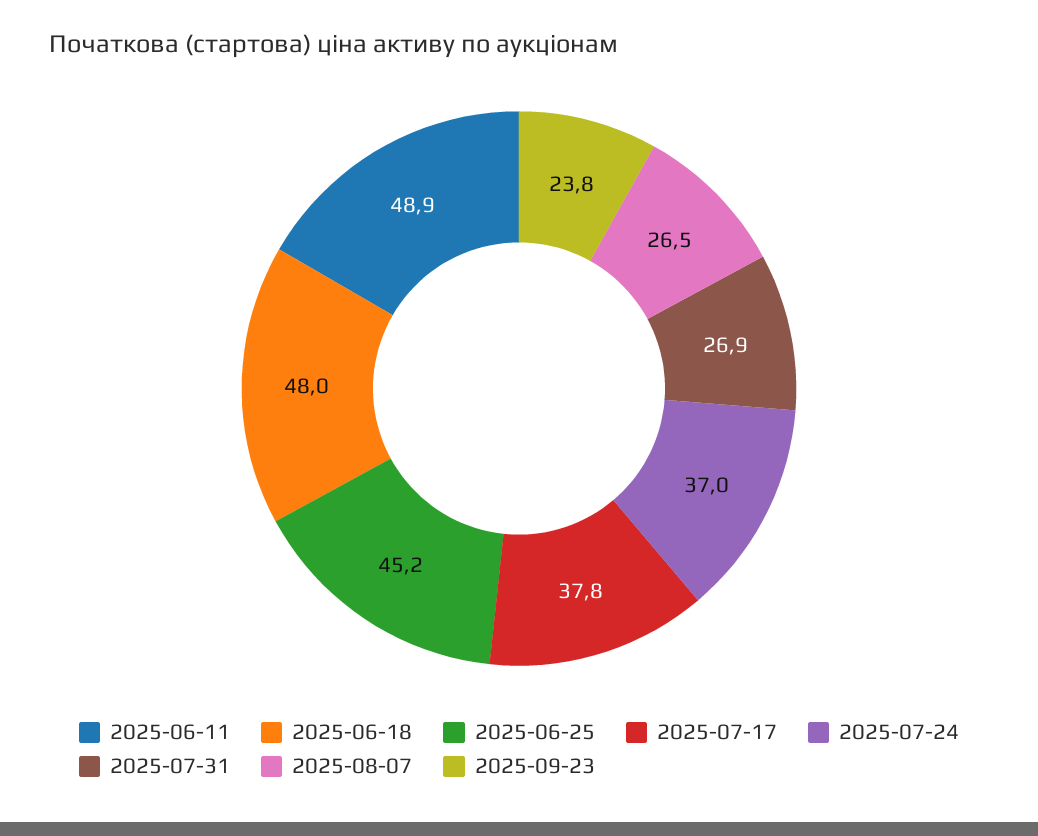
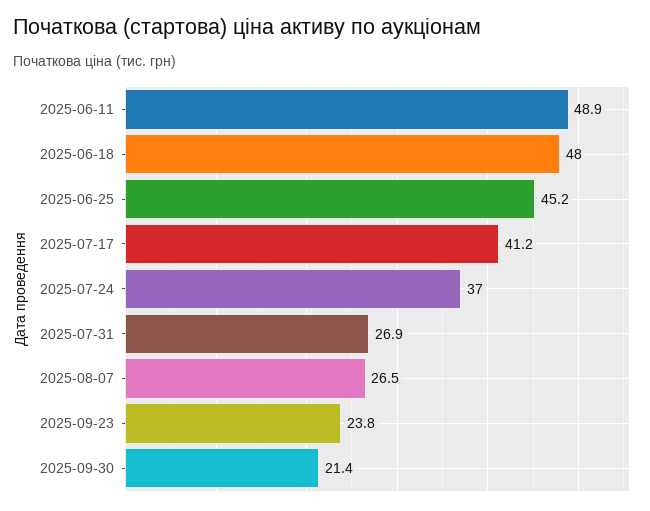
2025-07-17: 37.8 -> 41.2
2025-09-30: none -> 21.4

